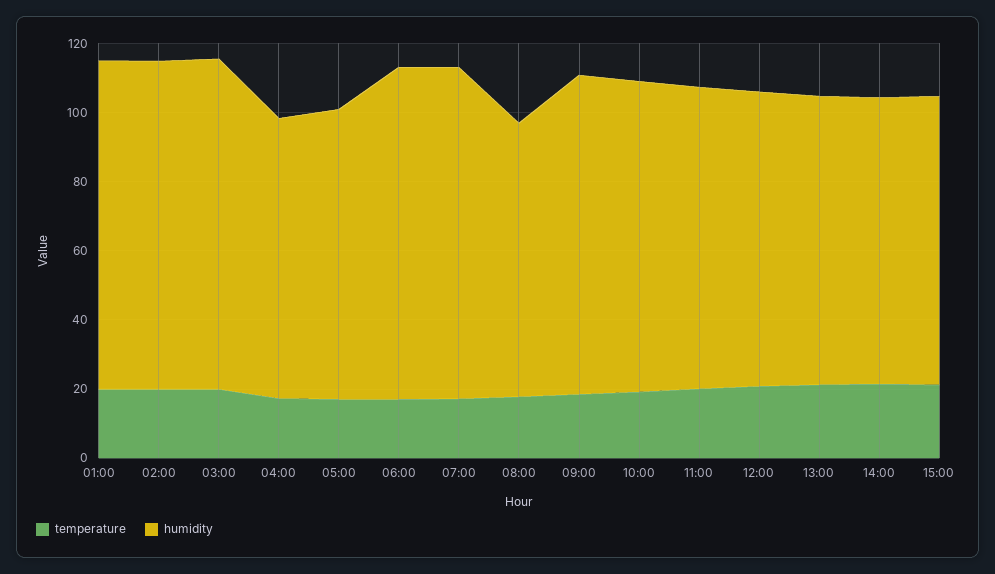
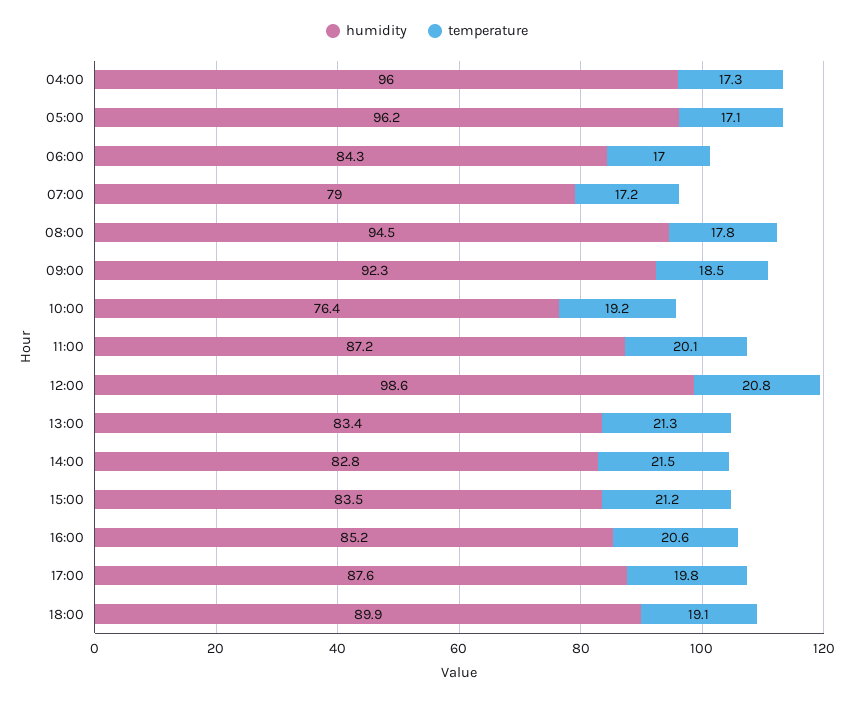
temperature, 01:00: 20 -> none
humidity, 01:00: 95 -> none
temperature, 02:00: 20 -> none
humidity, 02:00: 95 -> none
temperature, 03:00: 20 -> none
humidity, 03:00: 95 -> none
humidity, 04:00: 80 -> 96
humidity, 05:00: 85 -> 96.2
humidity, 06:00: 95 -> 84.3
humidity, 07:00: 95 -> 79
humidity, 08:00: 80 -> 94.5
humidity, 10:00: 90 -> 76.4
humidity, 12:00: 85 -> 98.6
humidity, 16:00: none -> 85.2
temperature, 16:00: none -> 20.6
humidity, 17:00: none -> 87.6
temperature, 17:00: none -> 19.8
humidity, 18:00: none -> 89.9
temperature, 18:00: none -> 19.1

